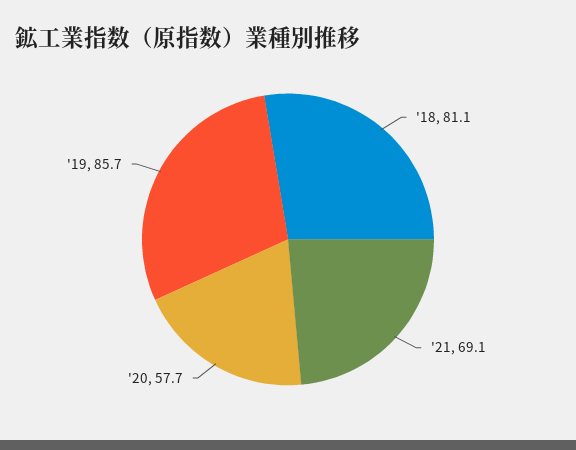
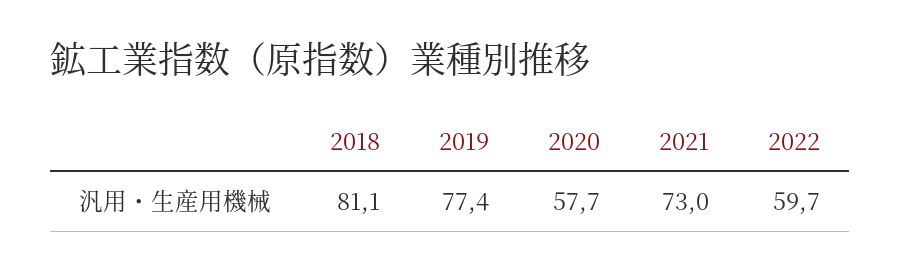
'21: 69.1 -> 73
'19: 85.7 -> 77.4
2022: none -> 59.7

